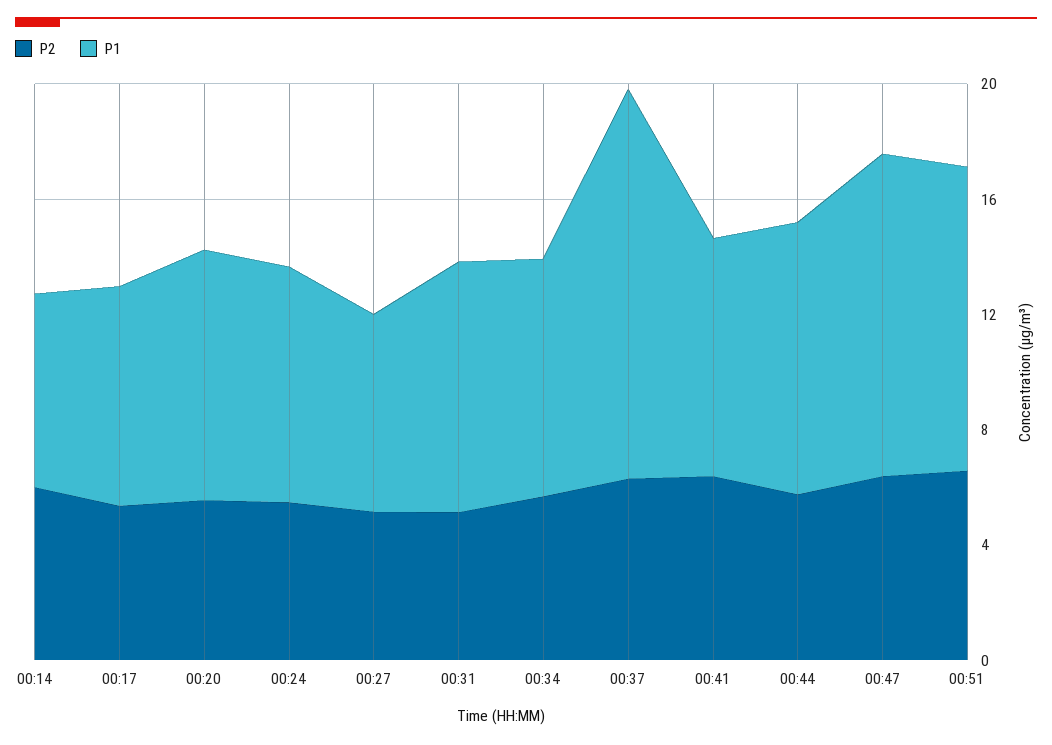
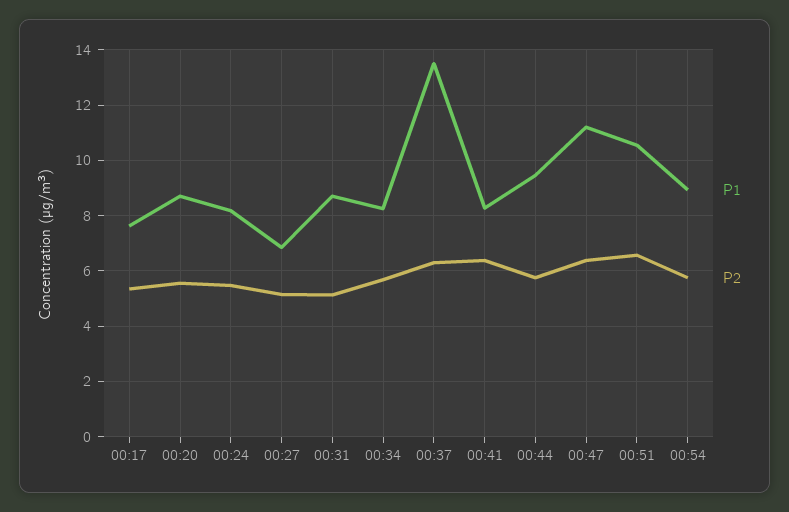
P2, 00:14: 6 -> none
P1, 00:14: 7 -> none
P1, 00:54: none -> 9
P2, 00:54: none -> 5.75

